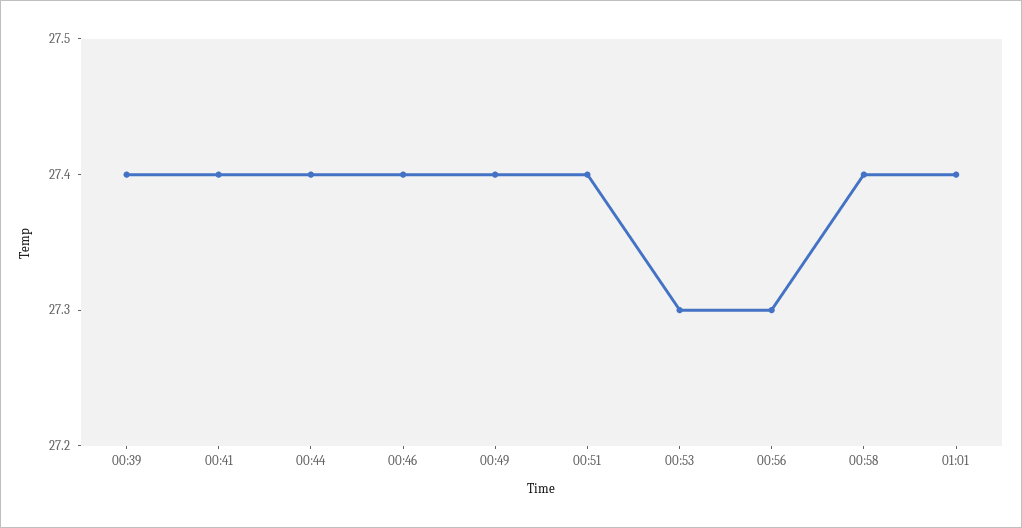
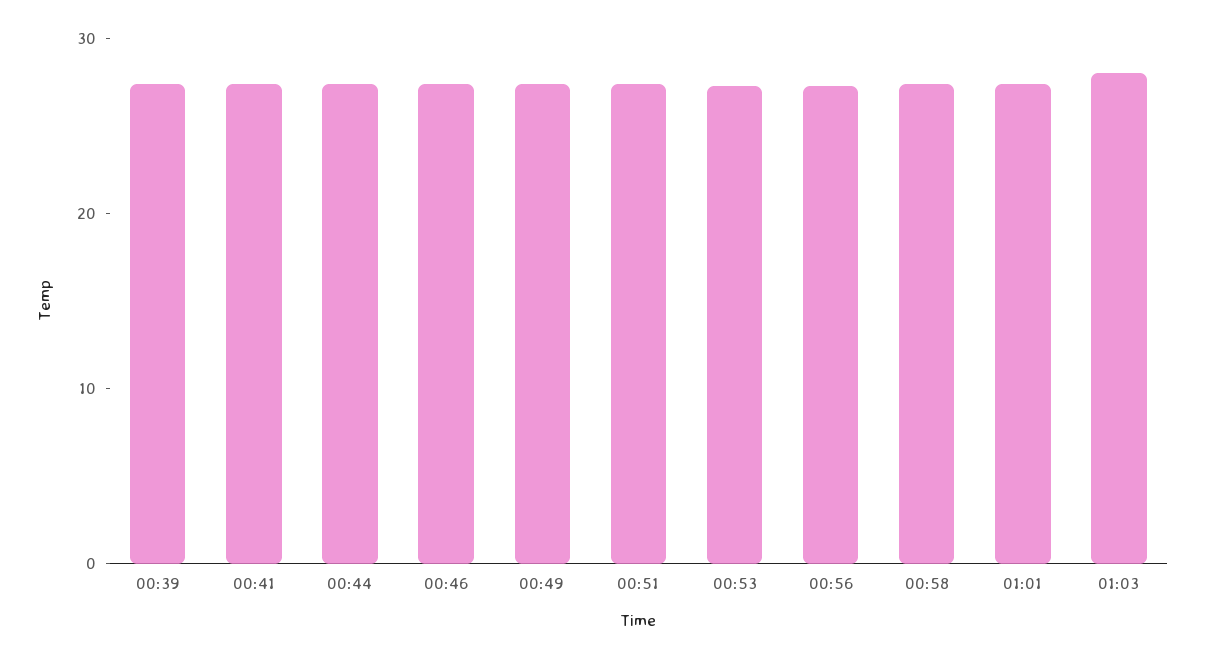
01:03: none -> 28

